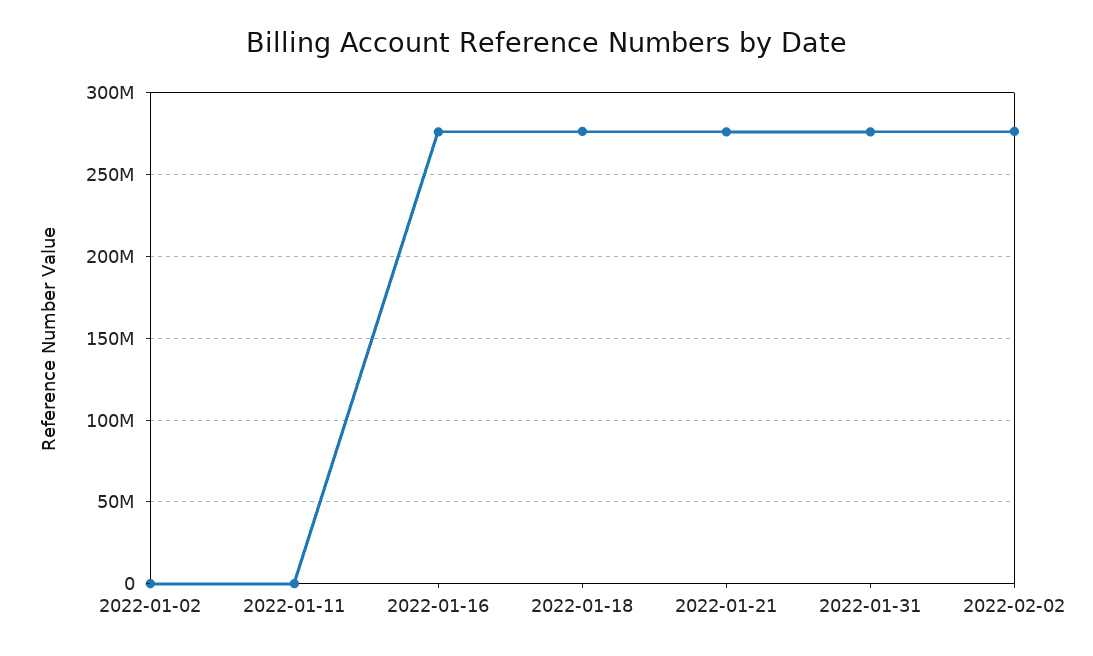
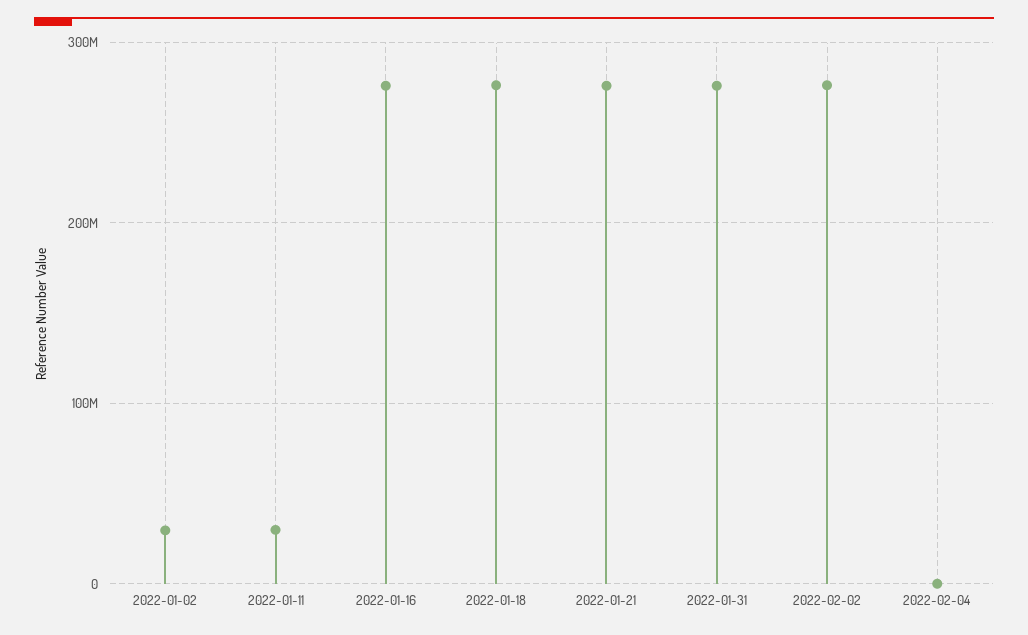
2022-01-02: 0 -> 30000000
2022-01-11: 0 -> 30000000
2022-02-04: none -> 0

